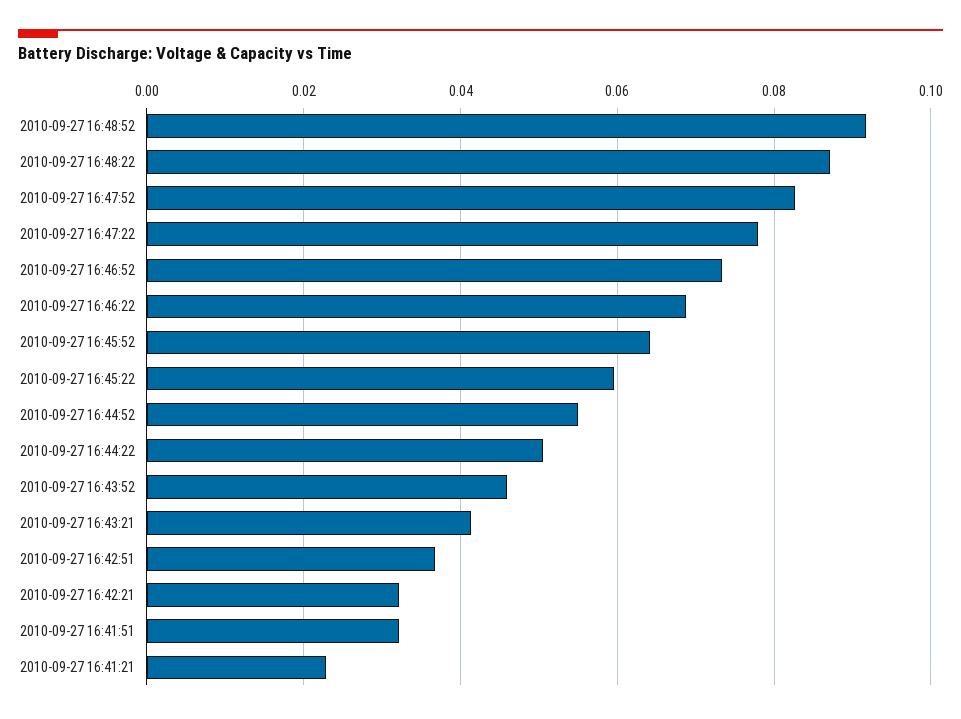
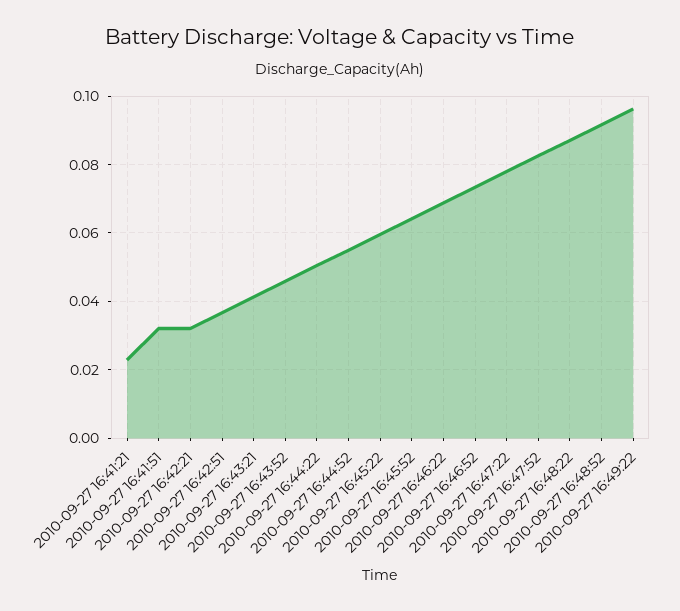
2010-09-27 16:49:22: none -> 0.096

